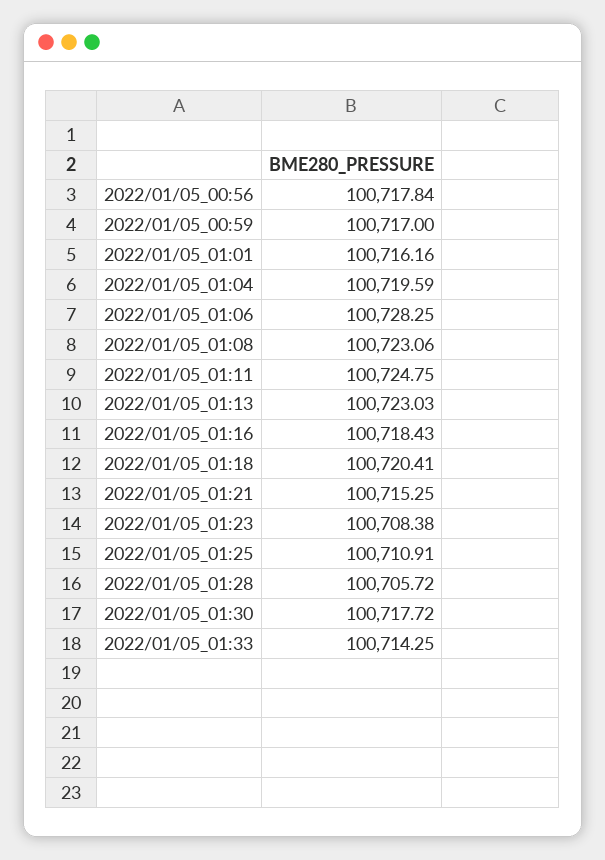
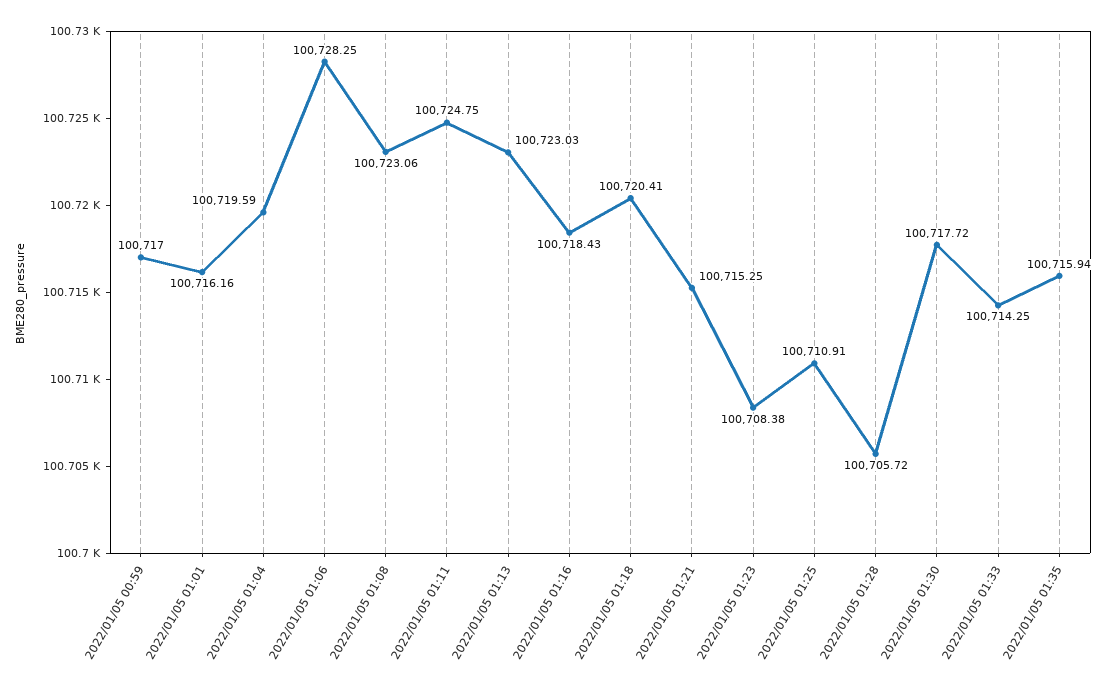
2022/01/05_00:56: 100717.84 -> none
2022/01/05 01:35: none -> 100715.94

